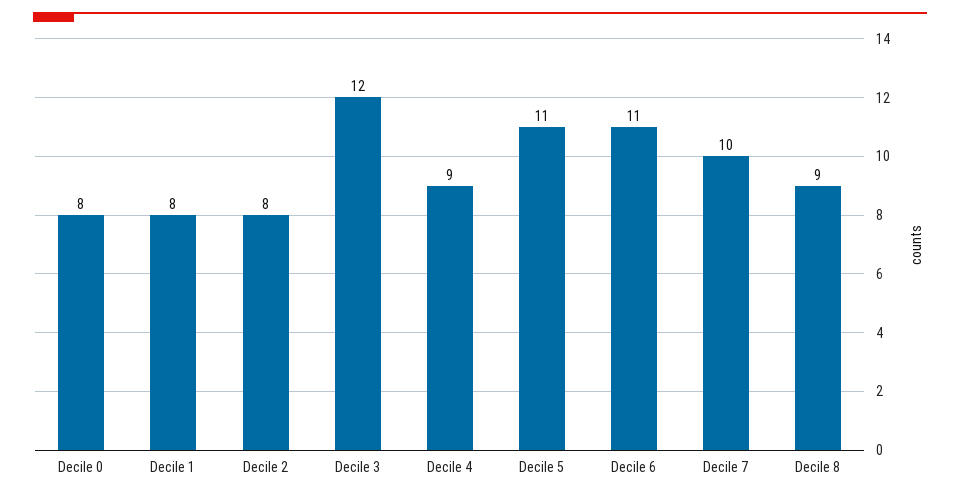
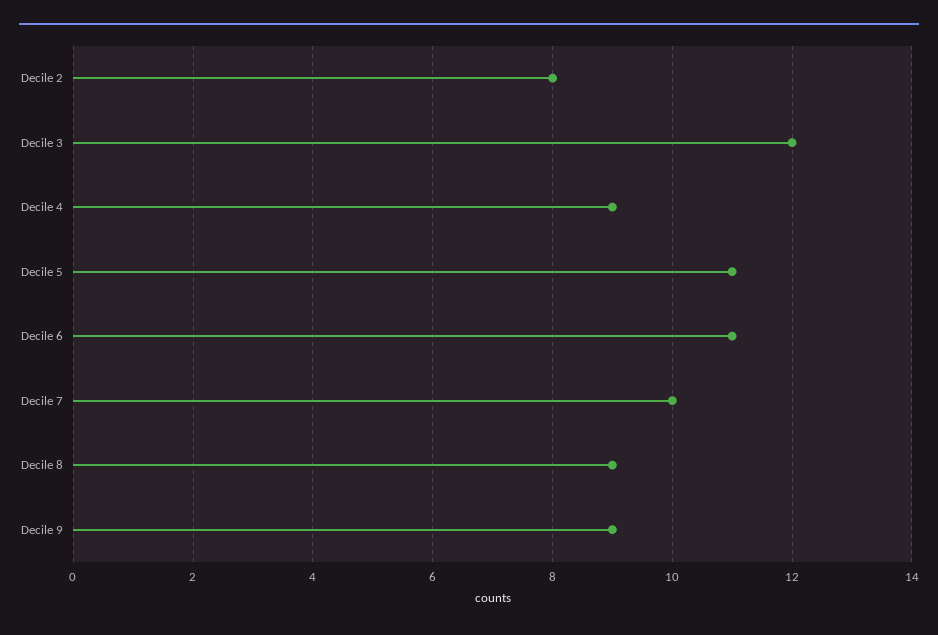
Decile 0: 8 -> none
Decile 1: 8 -> none
Decile 9: none -> 9

